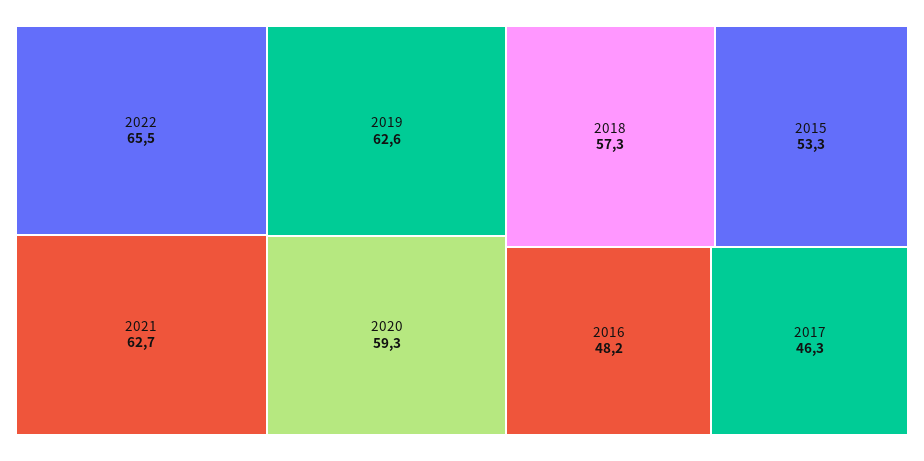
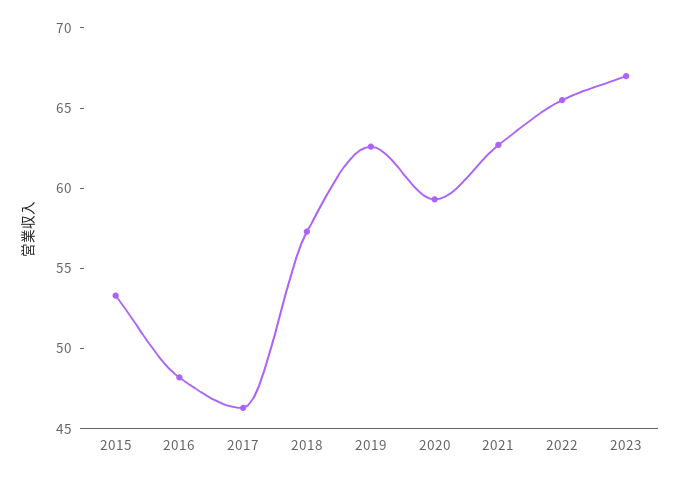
2023: none -> 67

